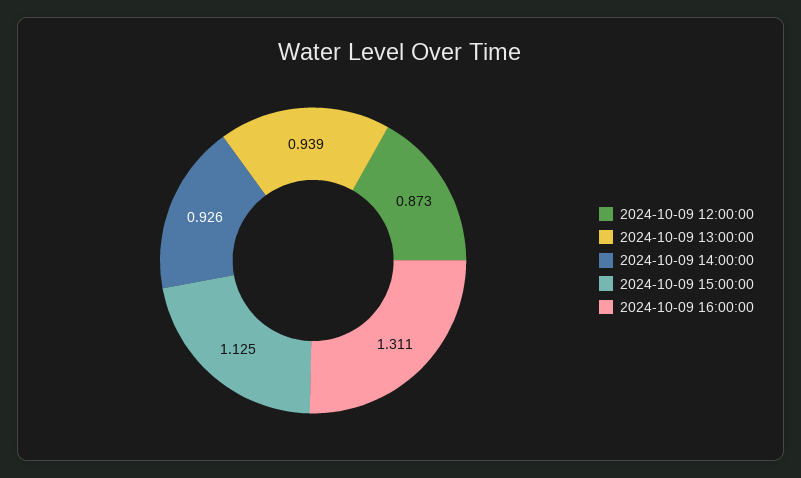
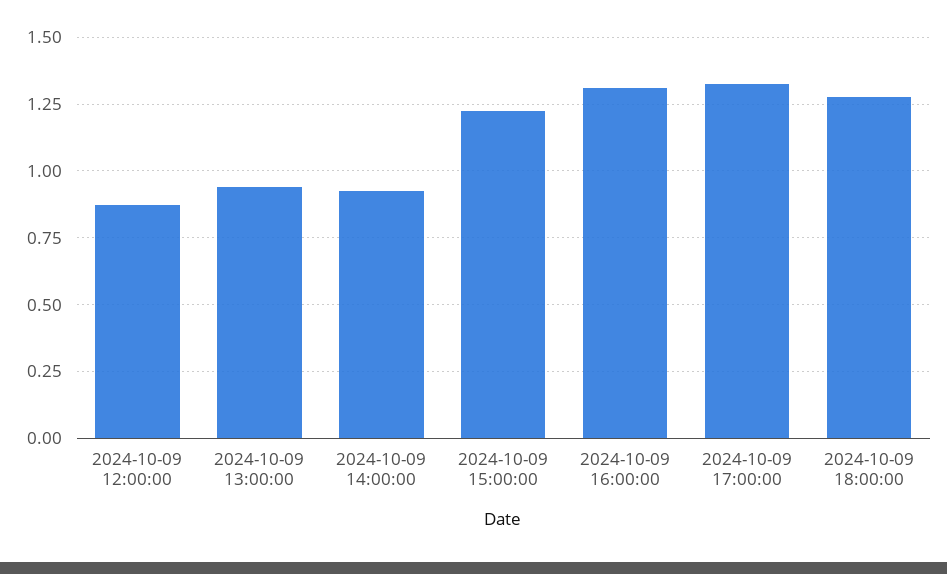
2024-10-09 15:00:00: 1.125 -> 1.225
2024-10-09 17:00:00: none -> 1.325
2024-10-09 18:00:00: none -> 1.275

